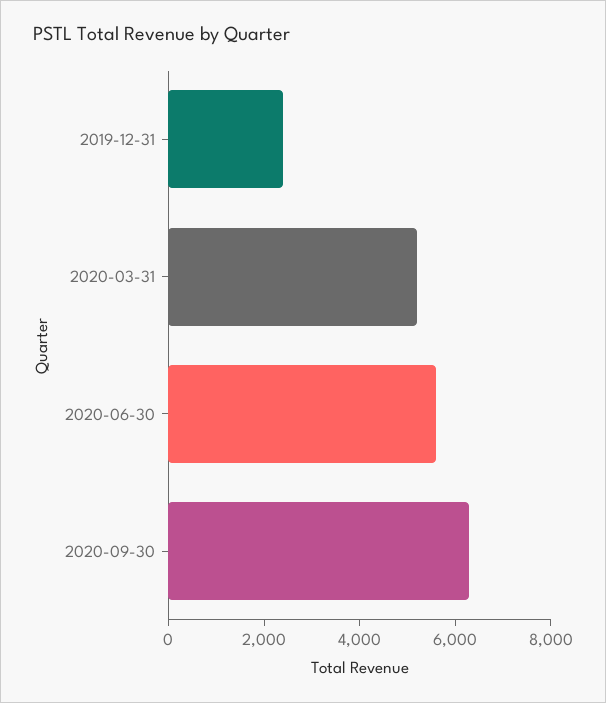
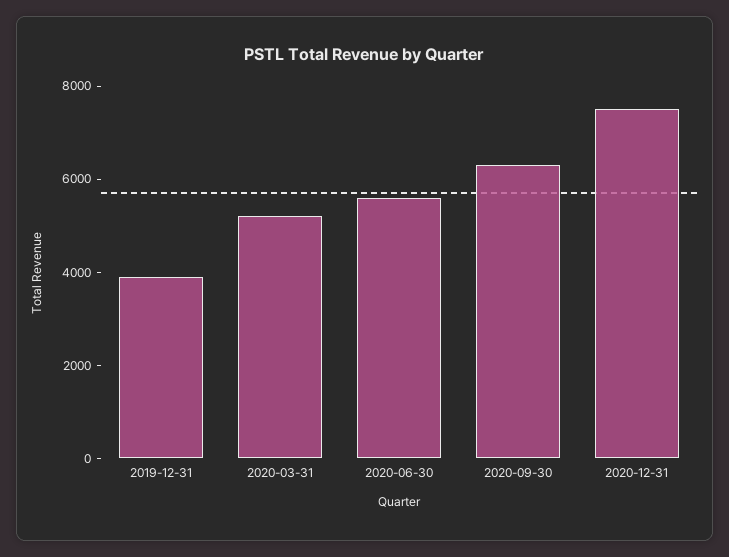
2019-12-31: 2500 -> 4000
2020-12-31: none -> 7500

